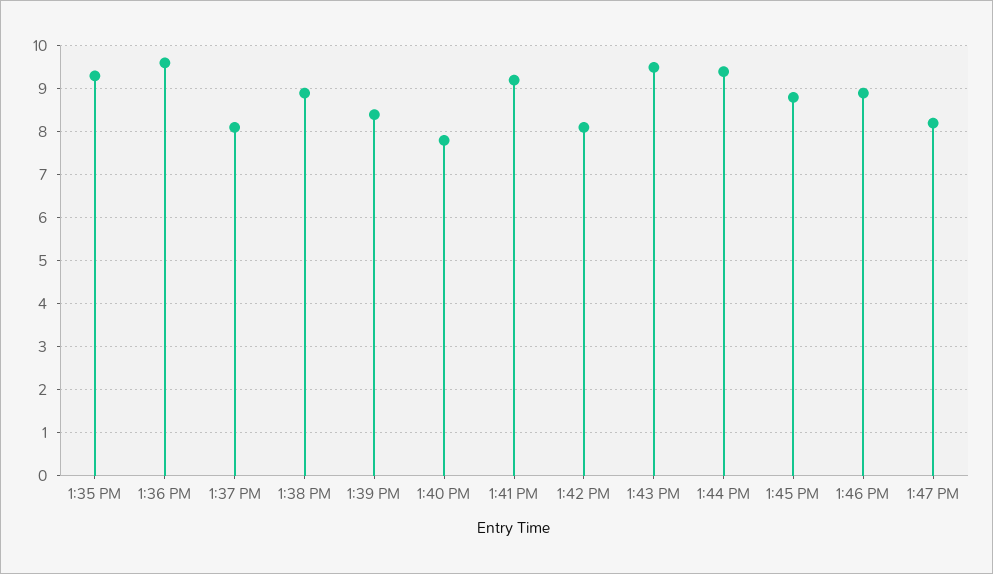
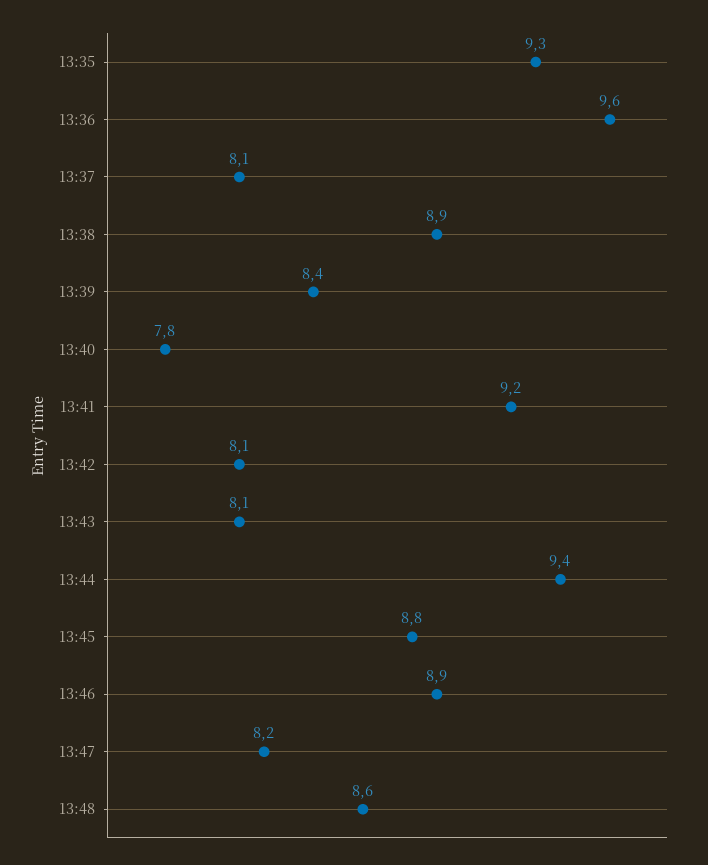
1:43 PM: 9.5 -> 8.1
13:48: none -> 8.6

